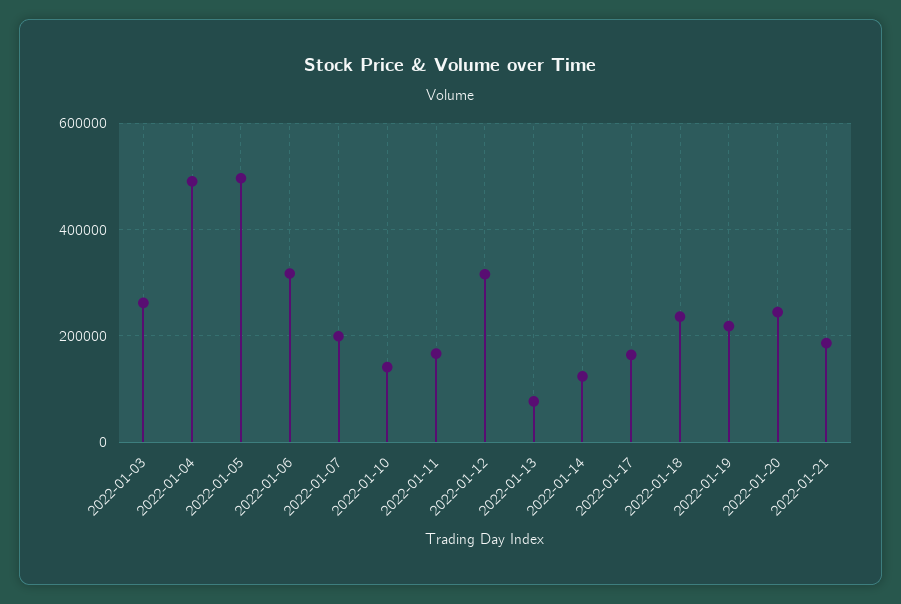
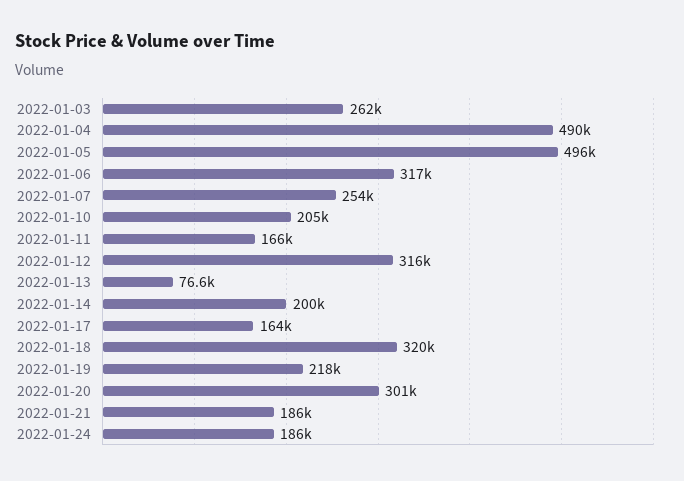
2022-01-07: 200000 -> 254000
2022-01-10: 140000 -> 205000
2022-01-14: 120000 -> 200000
2022-01-18: 240000 -> 320000
2022-01-20: 240000 -> 301000
2022-01-24: none -> 186000

